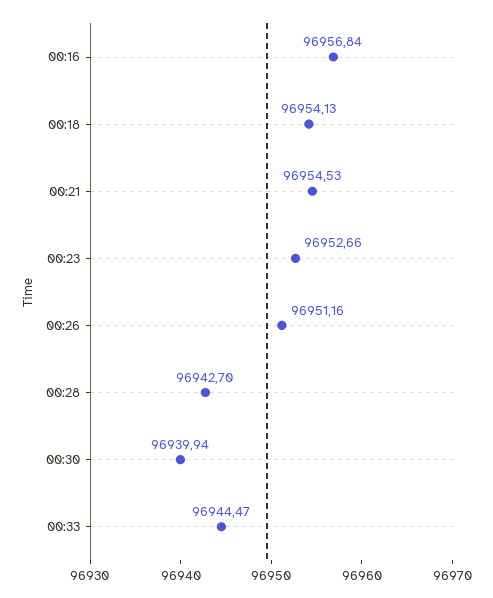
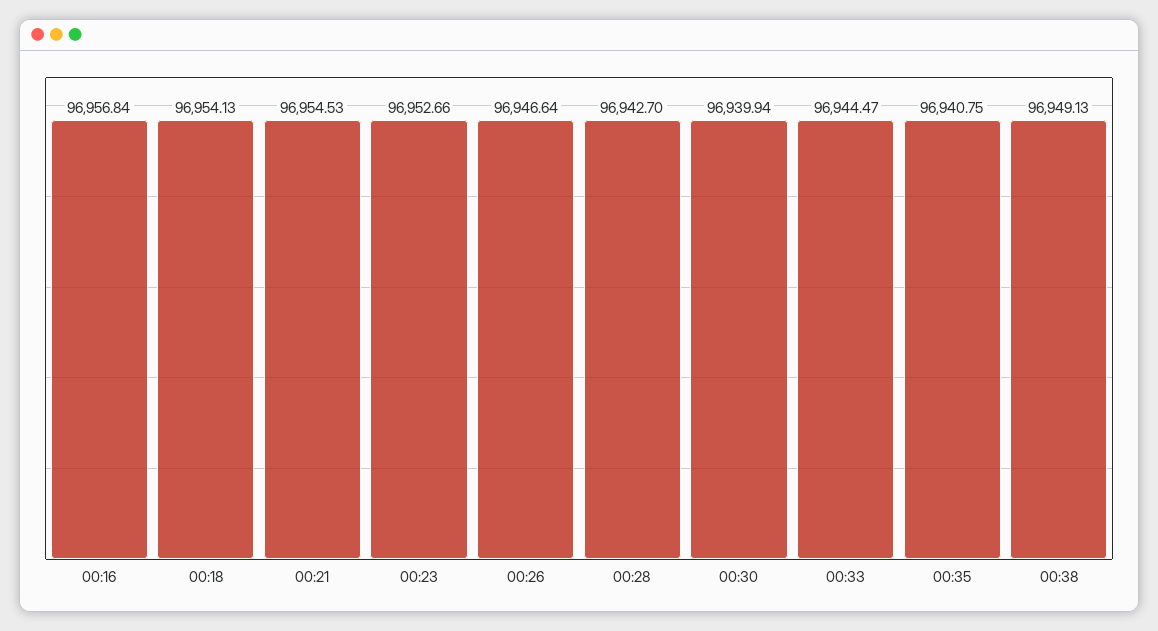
00:26: 96951.16 -> 96946.64
00:35: none -> 96940.75
00:38: none -> 96949.13

